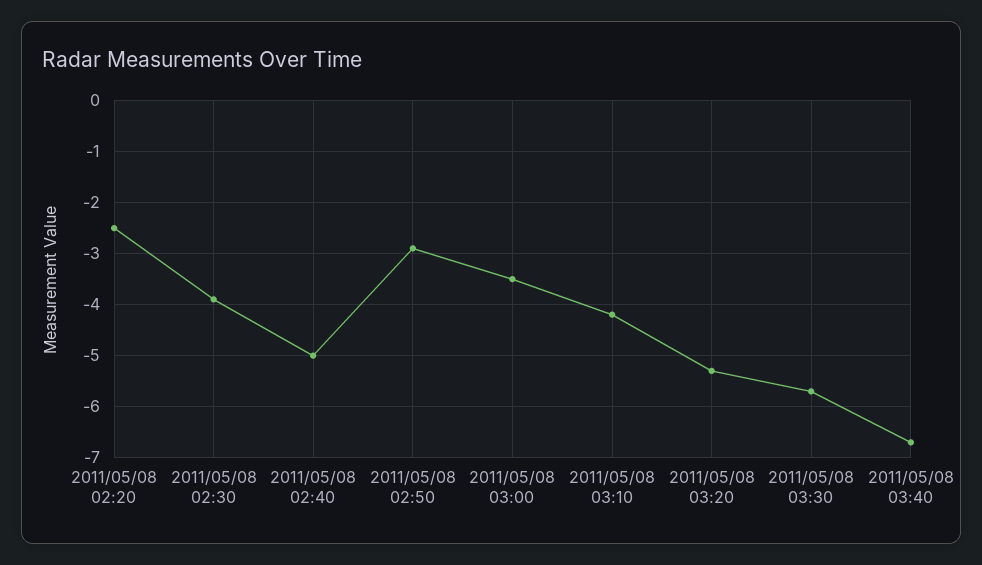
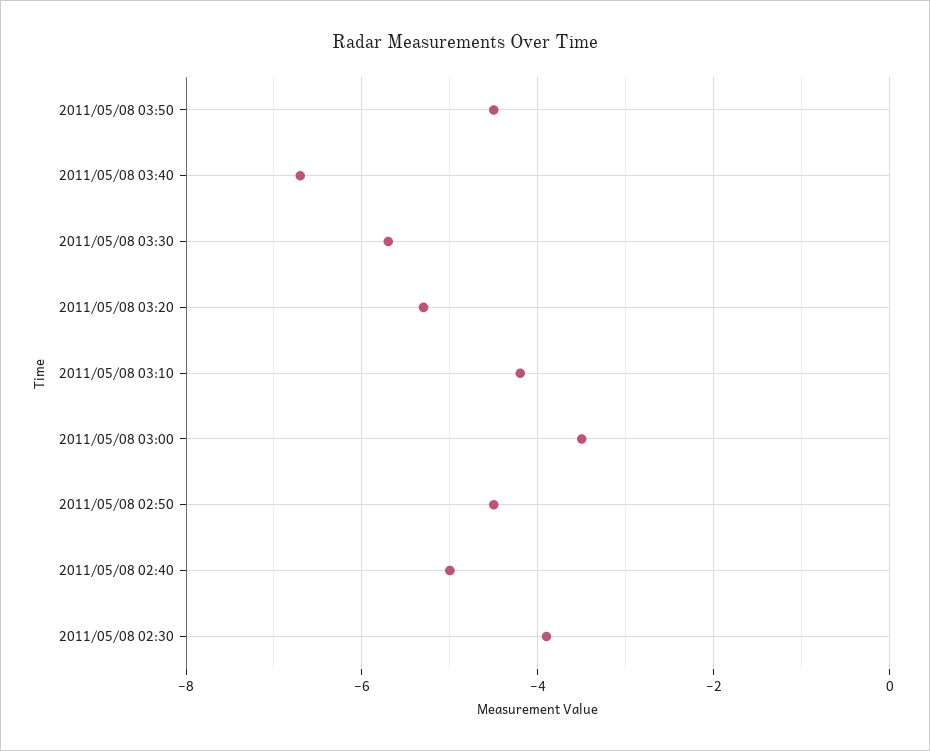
2011/05/08 02:20: -2.5 -> none
2011/05/08 02:50: -3 -> -4.5
2011/05/08 03:50: none -> -4.5

